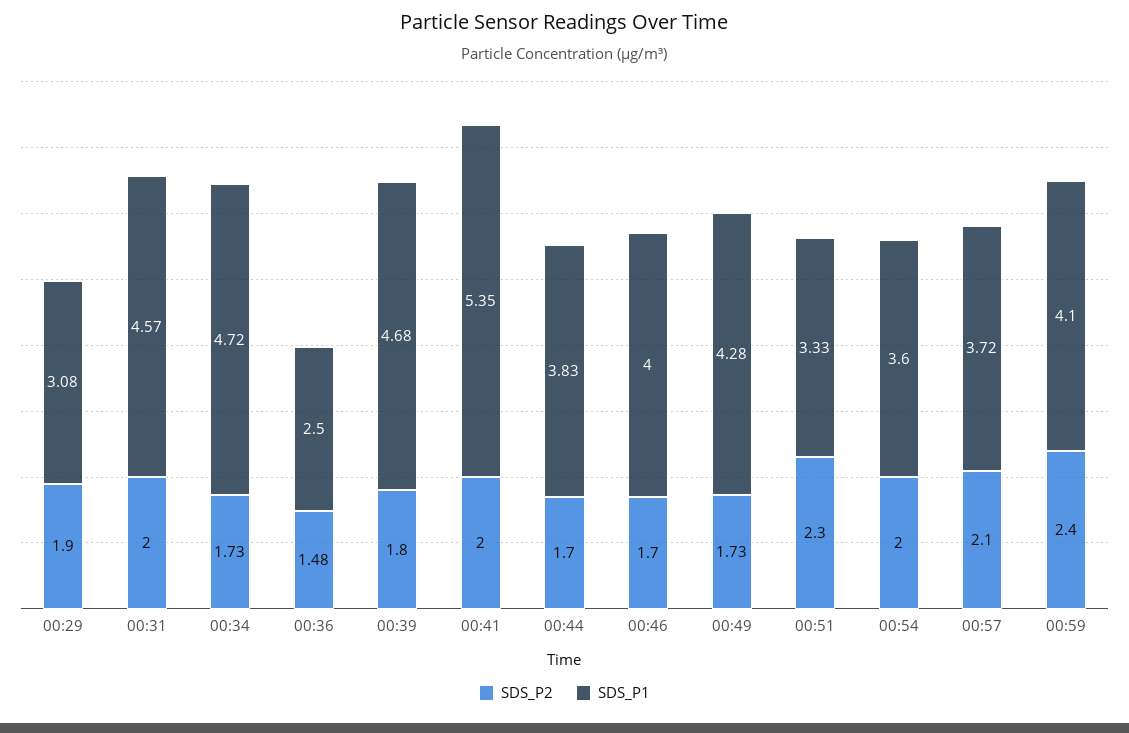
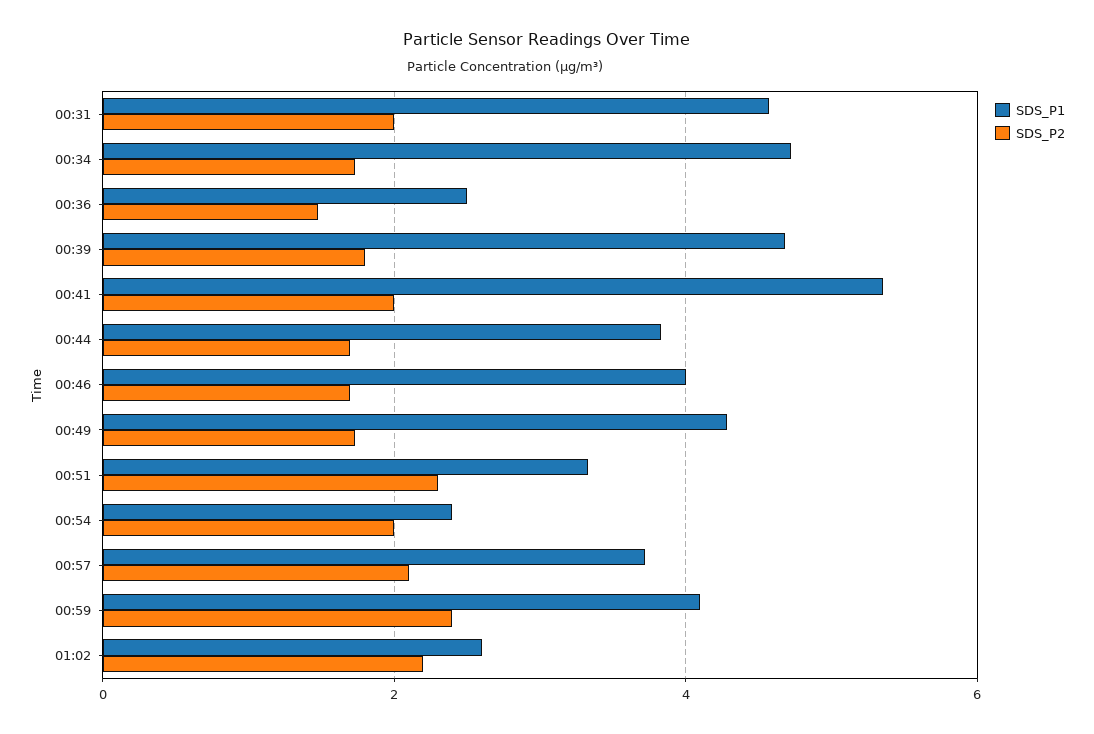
SDS_P2, 00:29: 1.9 -> none
SDS_P1, 00:29: 3.08 -> none
SDS_P1, 00:54: 3.6 -> 2.4
SDS_P1, 01:02: none -> 2.6
SDS_P2, 01:02: none -> 2.2

